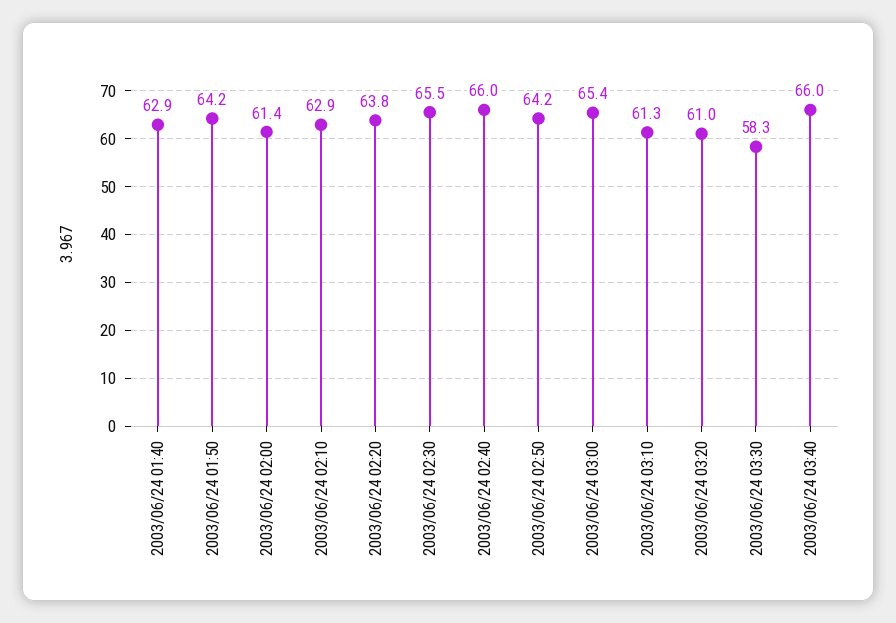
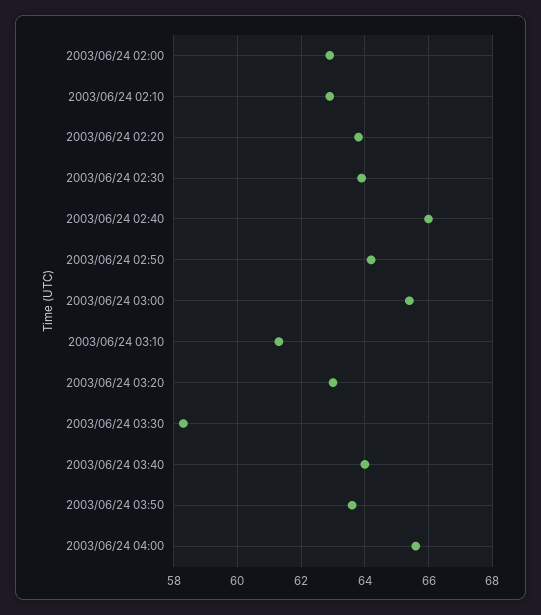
2003/06/24 01:40: 62.9 -> none
2003/06/24 01:50: 64.2 -> none
2003/06/24 02:00: 61.4 -> 63
2003/06/24 02:30: 65.5 -> 64
2003/06/24 03:20: 61 -> 63
2003/06/24 03:40: 66 -> 64
2003/06/24 03:50: none -> 63.5
2003/06/24 04:00: none -> 65.5

